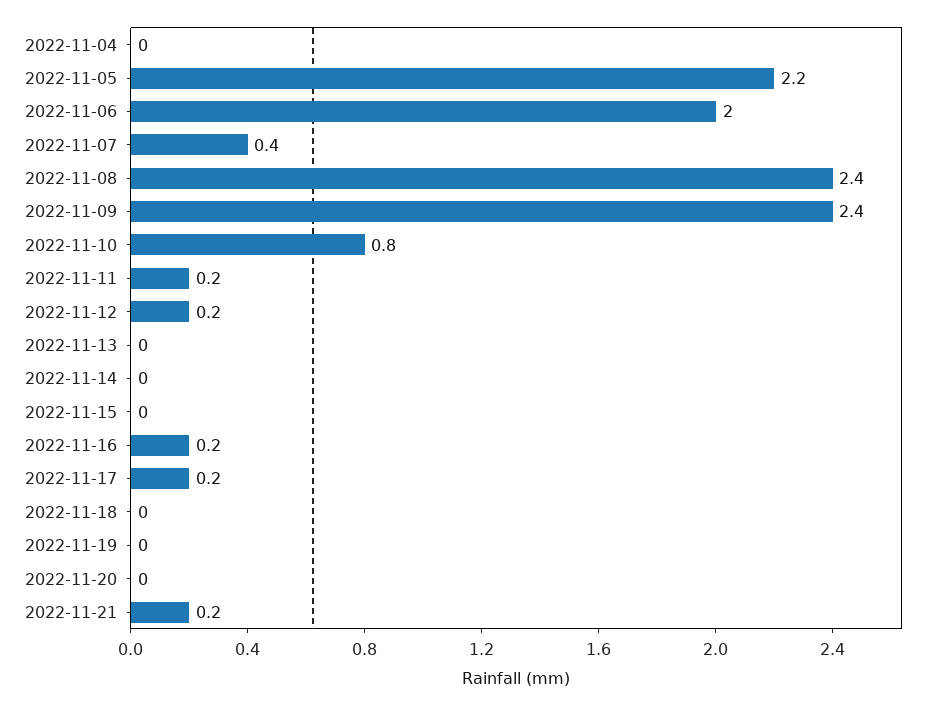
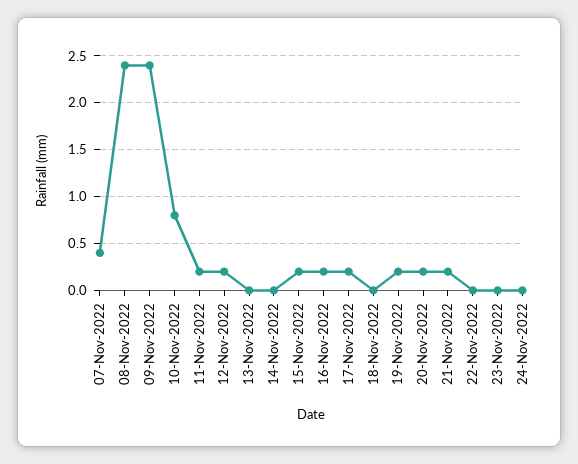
2022-11-04: 0 -> none
2022-11-05: 2.2 -> none
2022-11-06: 2 -> none
2022-11-15: 0 -> 0.2
2022-11-19: 0 -> 0.2
2022-11-20: 0 -> 0.2
22-Nov-2022: none -> 0
23-Nov-2022: none -> 0
24-Nov-2022: none -> 0

